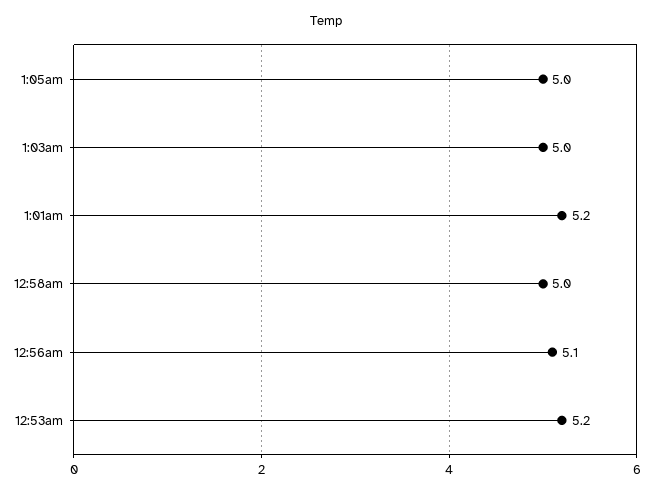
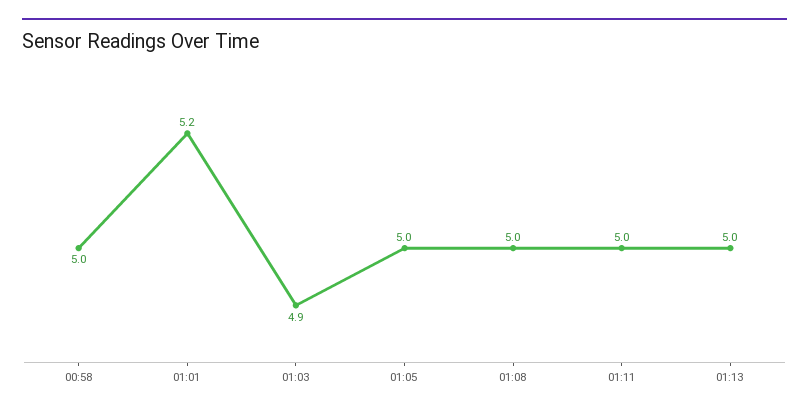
1:03am: 5 -> 4.9
12:56am: 5.1 -> none
12:53am: 5.2 -> none
01:08: none -> 5
01:11: none -> 5
01:13: none -> 5

